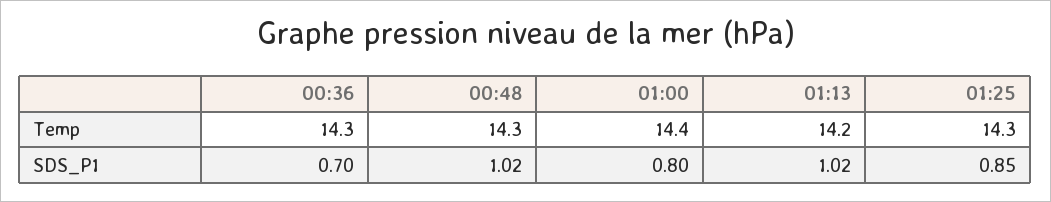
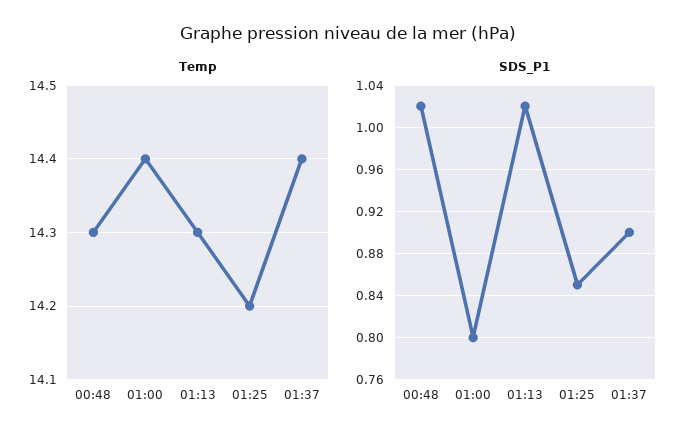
Temp, 00:36: 14.3 -> none
Temp, 01:13: 14.2 -> 14.3
Temp, 01:25: 14.3 -> 14.2
SDS_P1, 00:36: 0.7 -> none
Temp, 01:37: none -> 14.4
SDS_P1, 01:37: none -> 0.9

